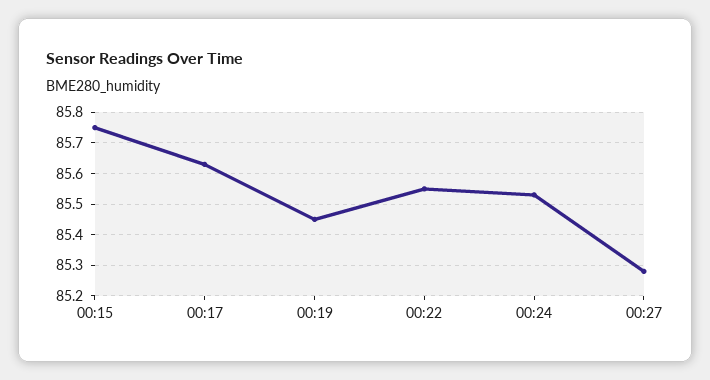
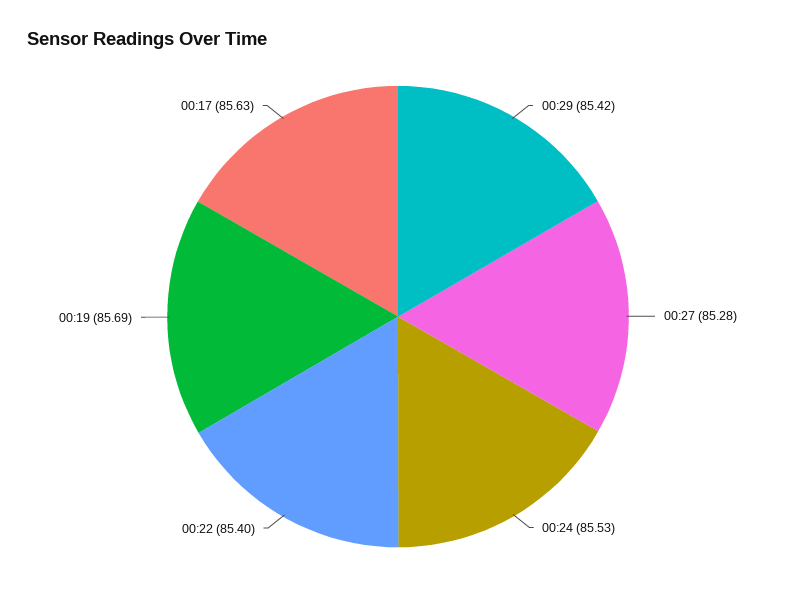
00:15: 85.75 -> none
00:19: 85.45 -> 85.69
00:22: 85.55 -> 85.4
00:29: none -> 85.42

